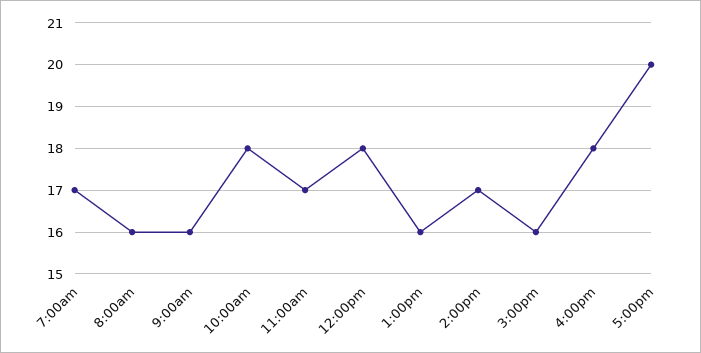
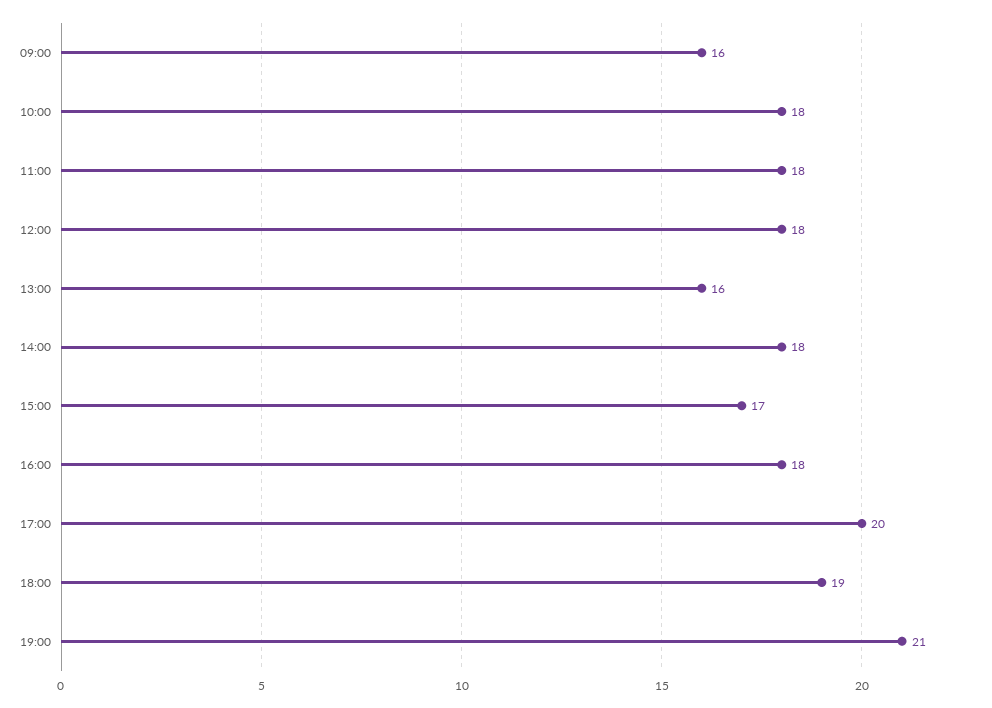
7:00am: 17 -> none
8:00am: 16 -> none
11:00am: 17 -> 18
2:00pm: 17 -> 18
3:00pm: 16 -> 17
18:00: none -> 19
19:00: none -> 21

